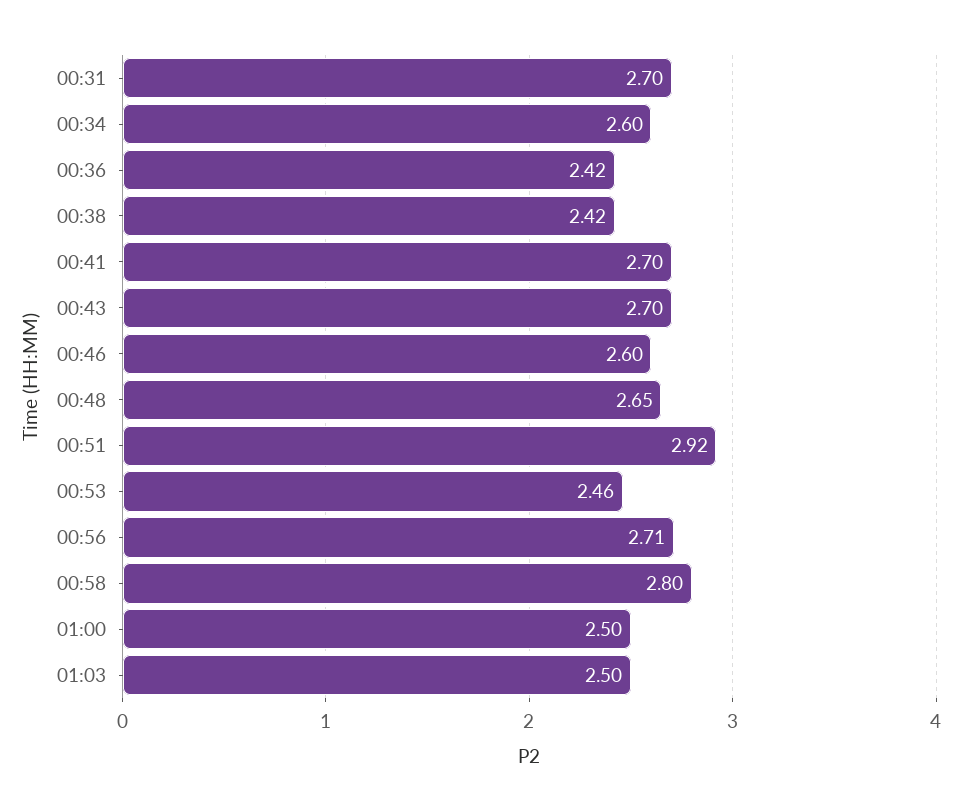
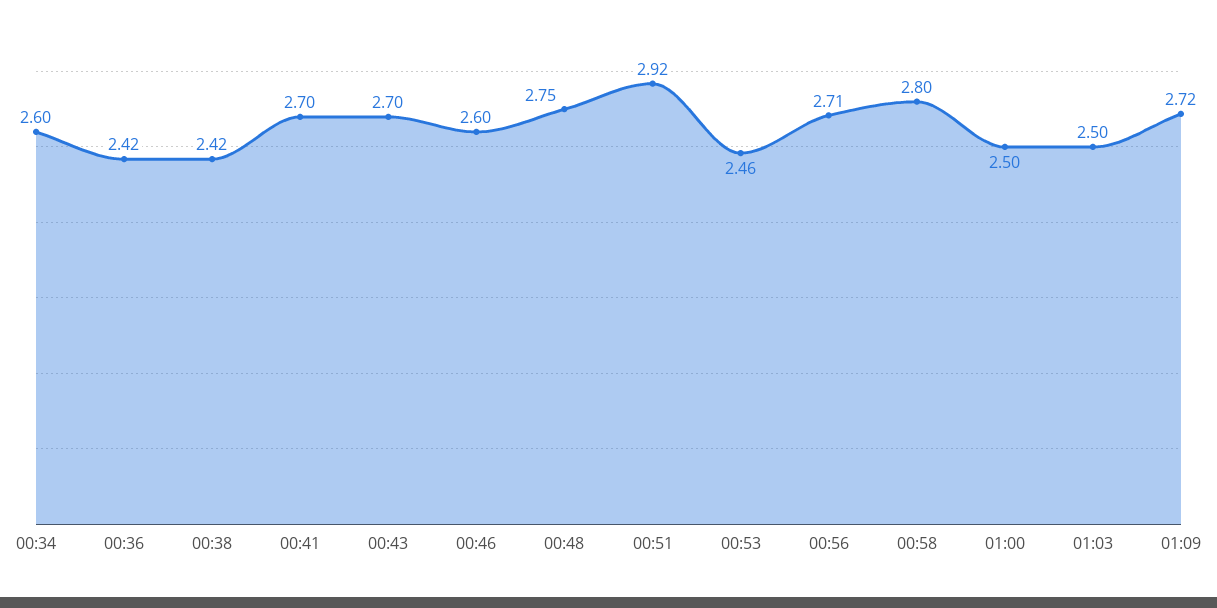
00:31: 2.7 -> none
00:48: 2.65 -> 2.75
01:09: none -> 2.72

